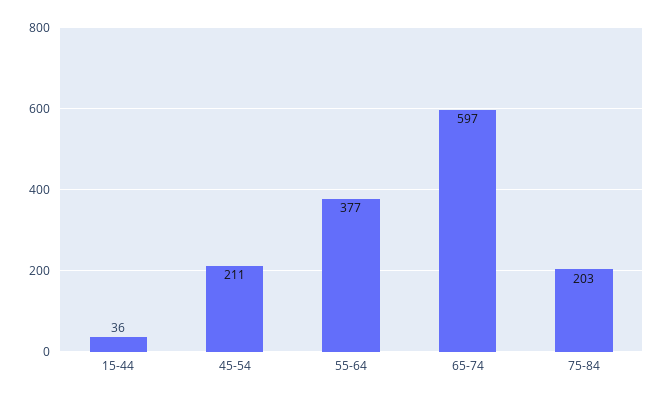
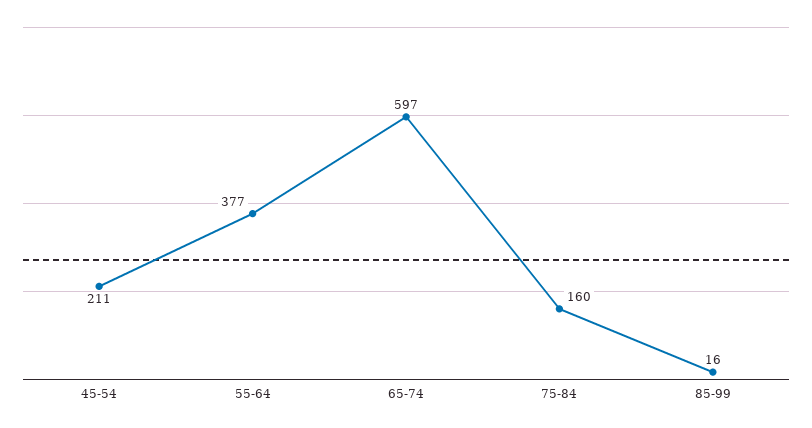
15-44: 36 -> none
75-84: 203 -> 160
85-99: none -> 16

